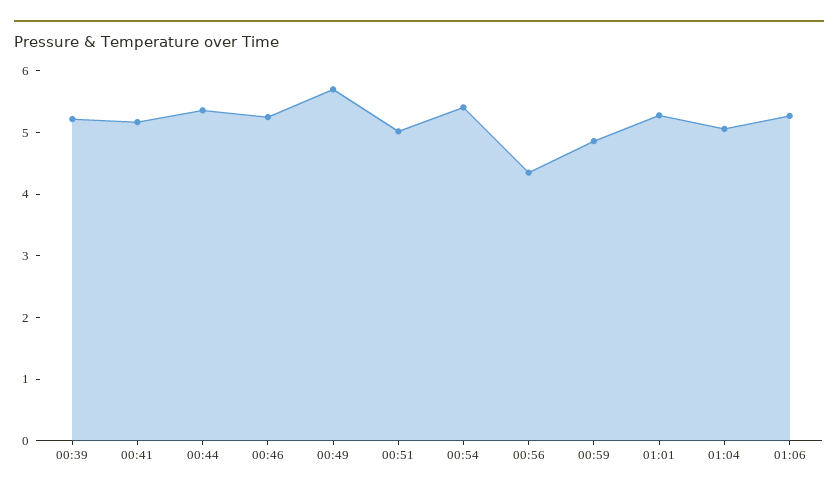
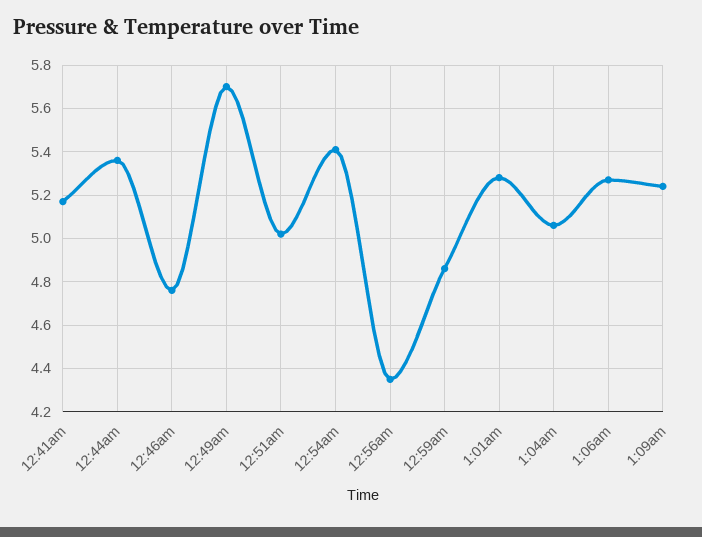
00:39: 5.2 -> none
00:46: 5.2 -> 4.75
1:09am: none -> 5.25

